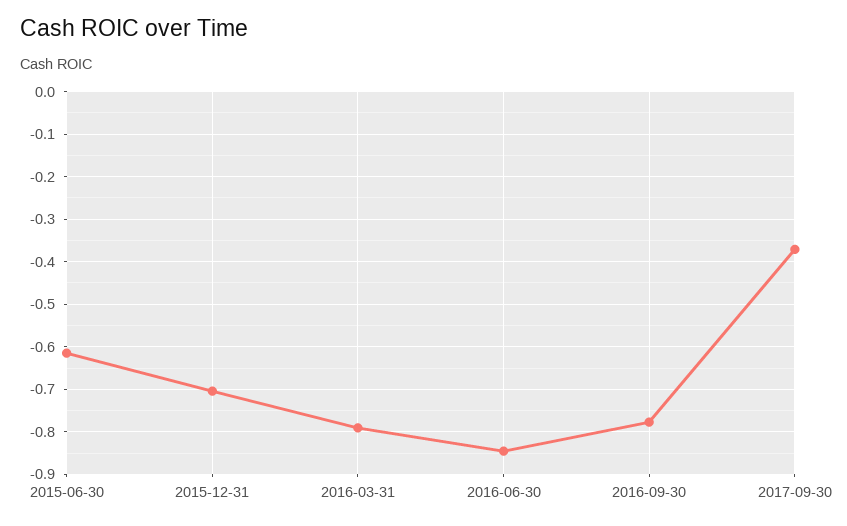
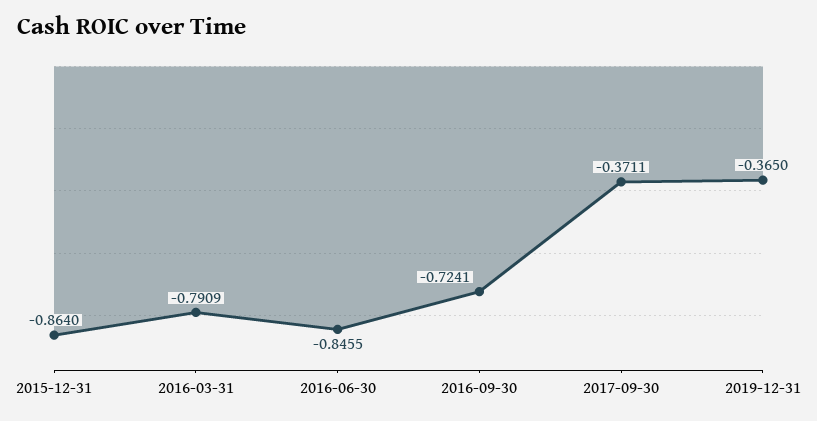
2015-06-30: -0.62 -> none
2015-12-31: -0.7 -> -0.864
2016-09-30: -0.78 -> -0.7241
2019-12-31: none -> -0.365

